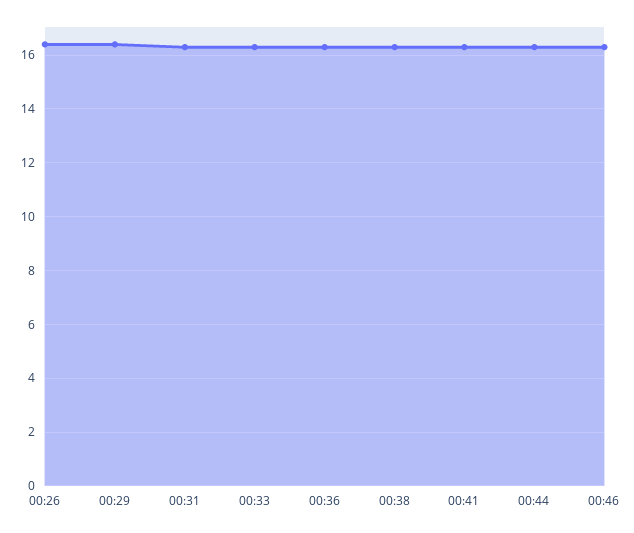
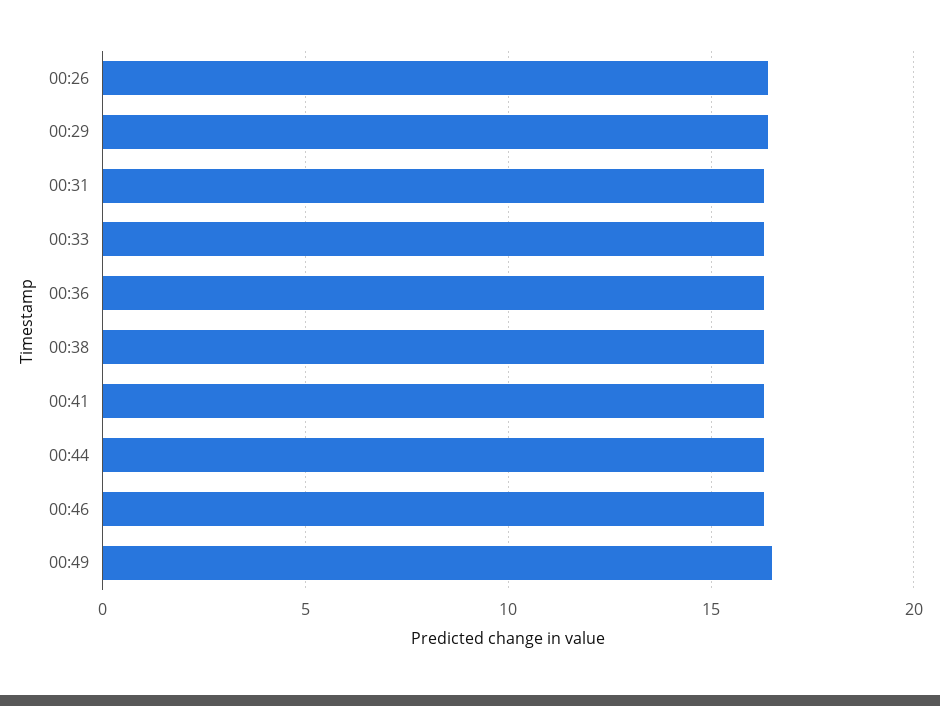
00:49: none -> 16.5

